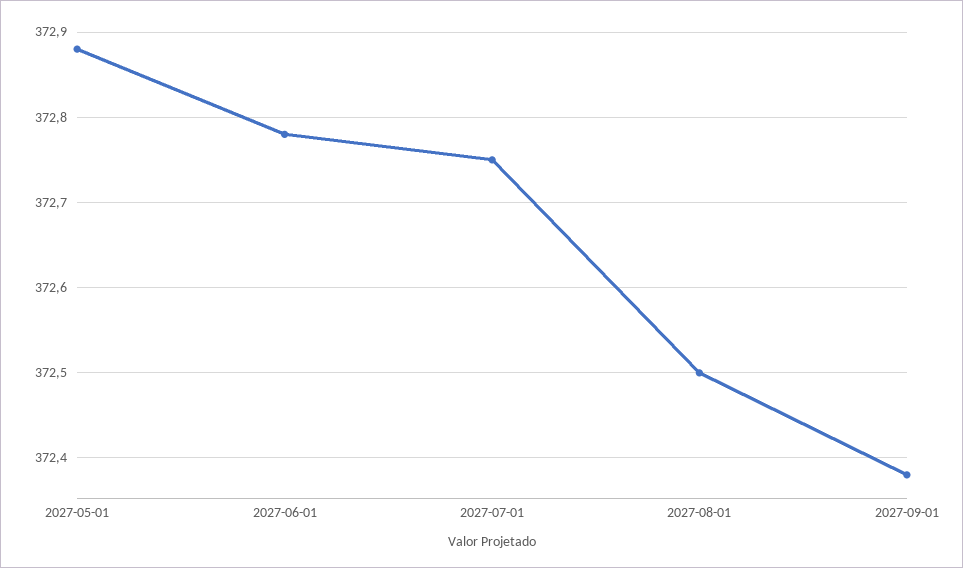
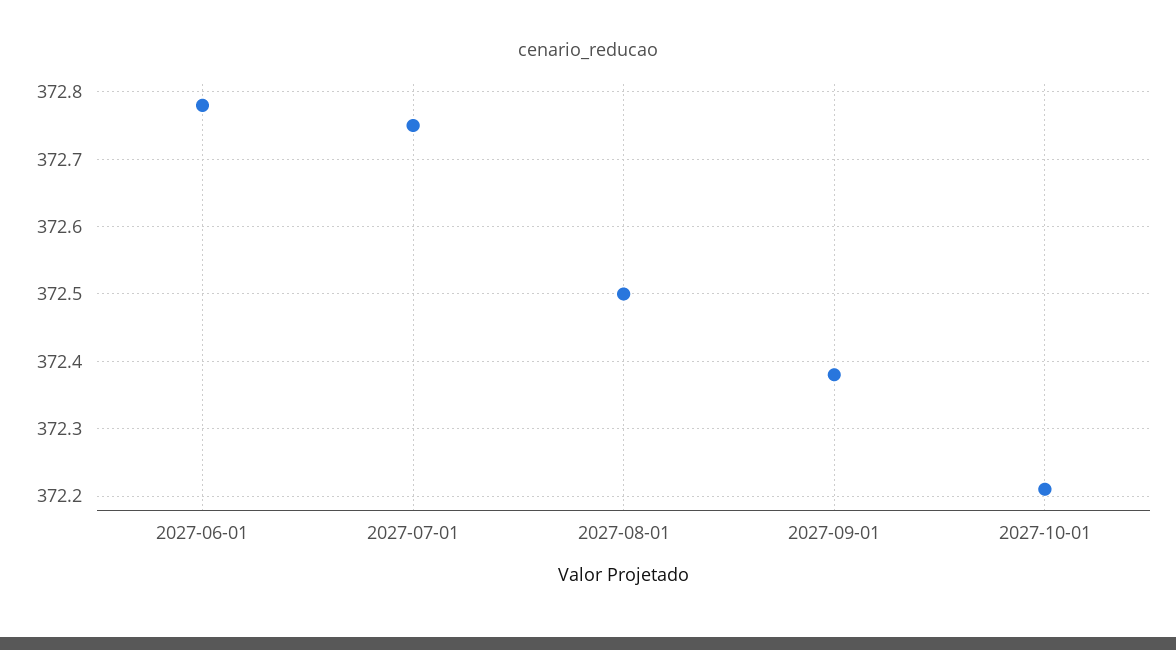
2027-05-01: 372.88 -> none
2027-10-01: none -> 372.21

